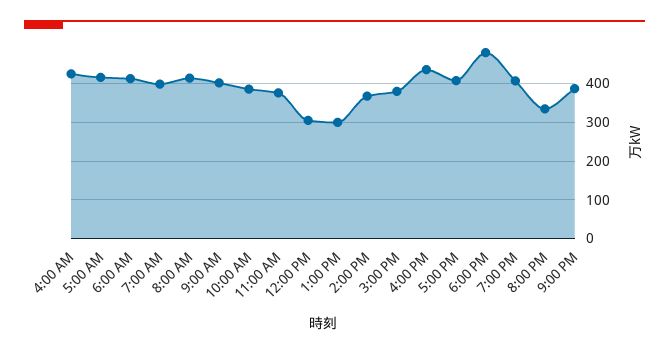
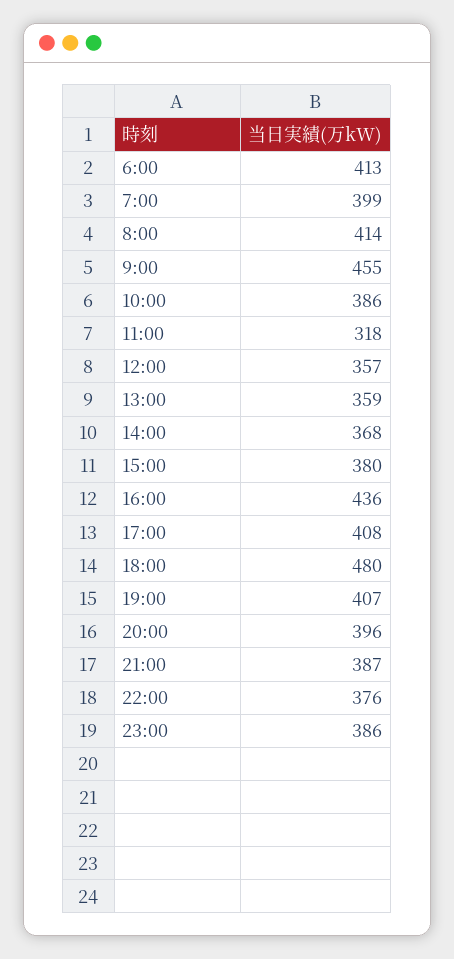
4:00 AM: 420 -> none
5:00 AM: 420 -> none
9:00 AM: 400 -> 455
11:00 AM: 380 -> 318
12:00 PM: 300 -> 357
1:00 PM: 300 -> 359
8:00 PM: 340 -> 396
22:00: none -> 376
23:00: none -> 386

